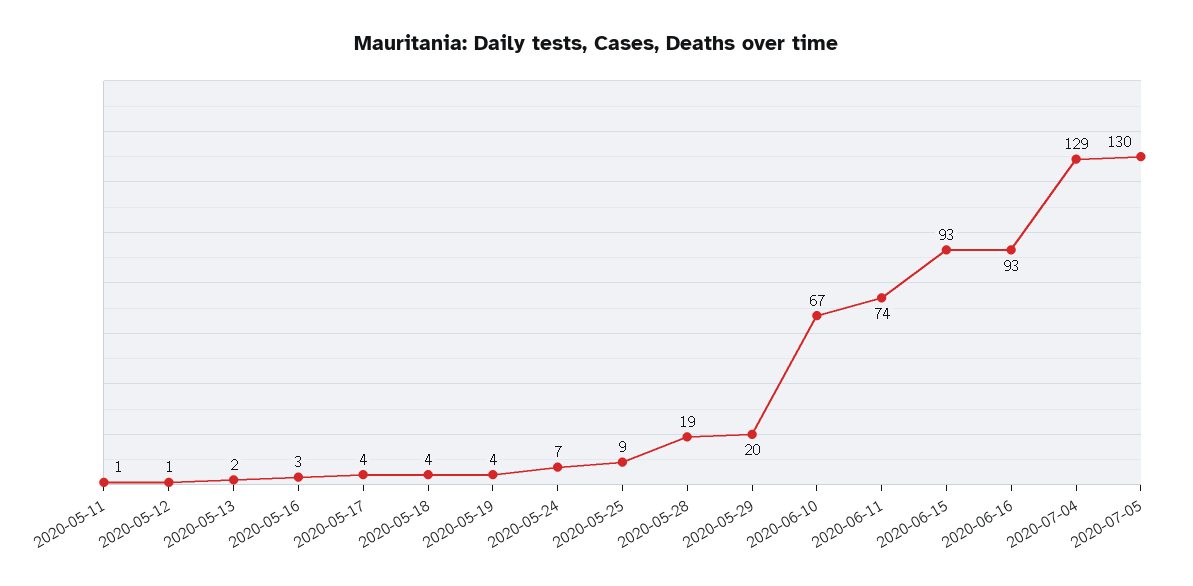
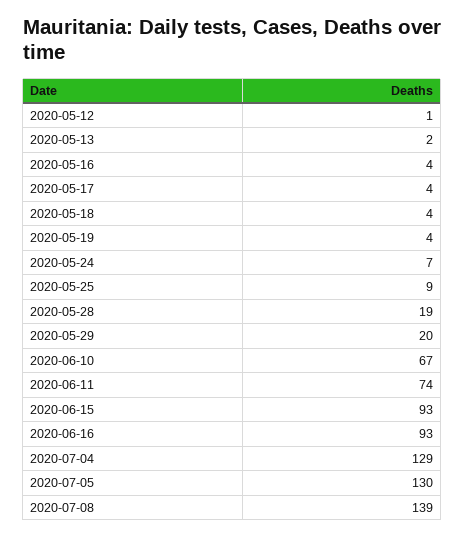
2020-05-11: 1 -> none
2020-05-16: 3 -> 4
2020-07-08: none -> 139

